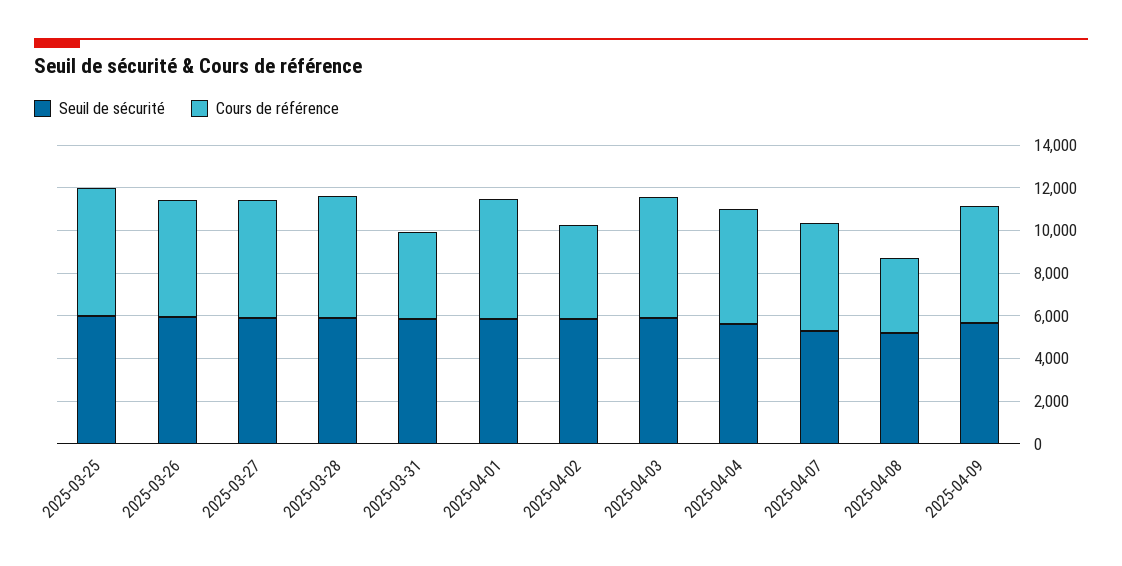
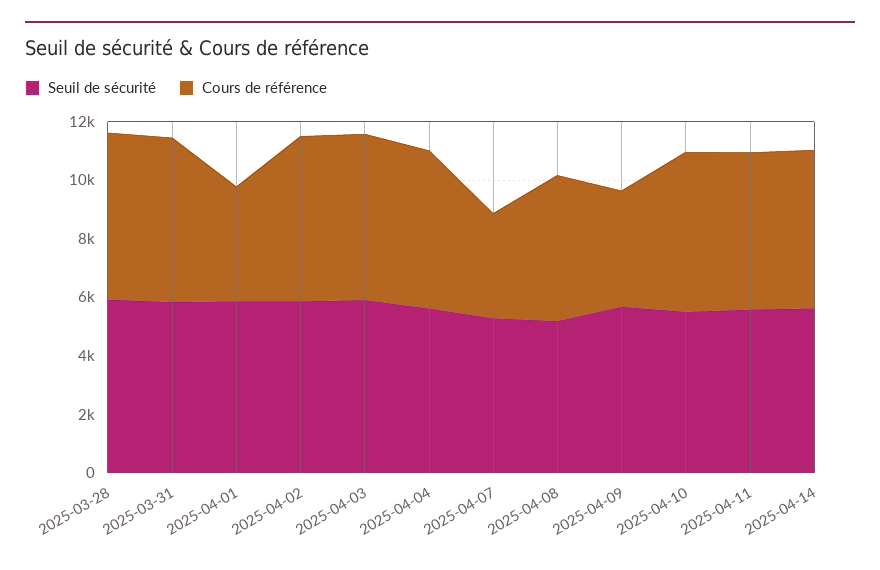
Seuil de sécurité, 2025-03-25: 6000 -> none
Cours de référence, 2025-03-25: 6000 -> none
Seuil de sécurité, 2025-03-26: 6000 -> none
Cours de référence, 2025-03-26: 5500 -> none
Seuil de sécurité, 2025-03-27: 6000 -> none
Cours de référence, 2025-03-27: 5500 -> none
Cours de référence, 2025-03-31: 4000 -> 5500
Cours de référence, 2025-04-01: 5500 -> 4000
Cours de référence, 2025-04-02: 4500 -> 5500
Cours de référence, 2025-04-07: 5000 -> 3500
Cours de référence, 2025-04-08: 3500 -> 5000
Cours de référence, 2025-04-09: 5500 -> 4000
Seuil de sécurité, 2025-04-10: none -> 5500
Cours de référence, 2025-04-10: none -> 5500
Seuil de sécurité, 2025-04-11: none -> 5500
Cours de référence, 2025-04-11: none -> 5500
Seuil de sécurité, 2025-04-14: none -> 5500
Cours de référence, 2025-04-14: none -> 5500

